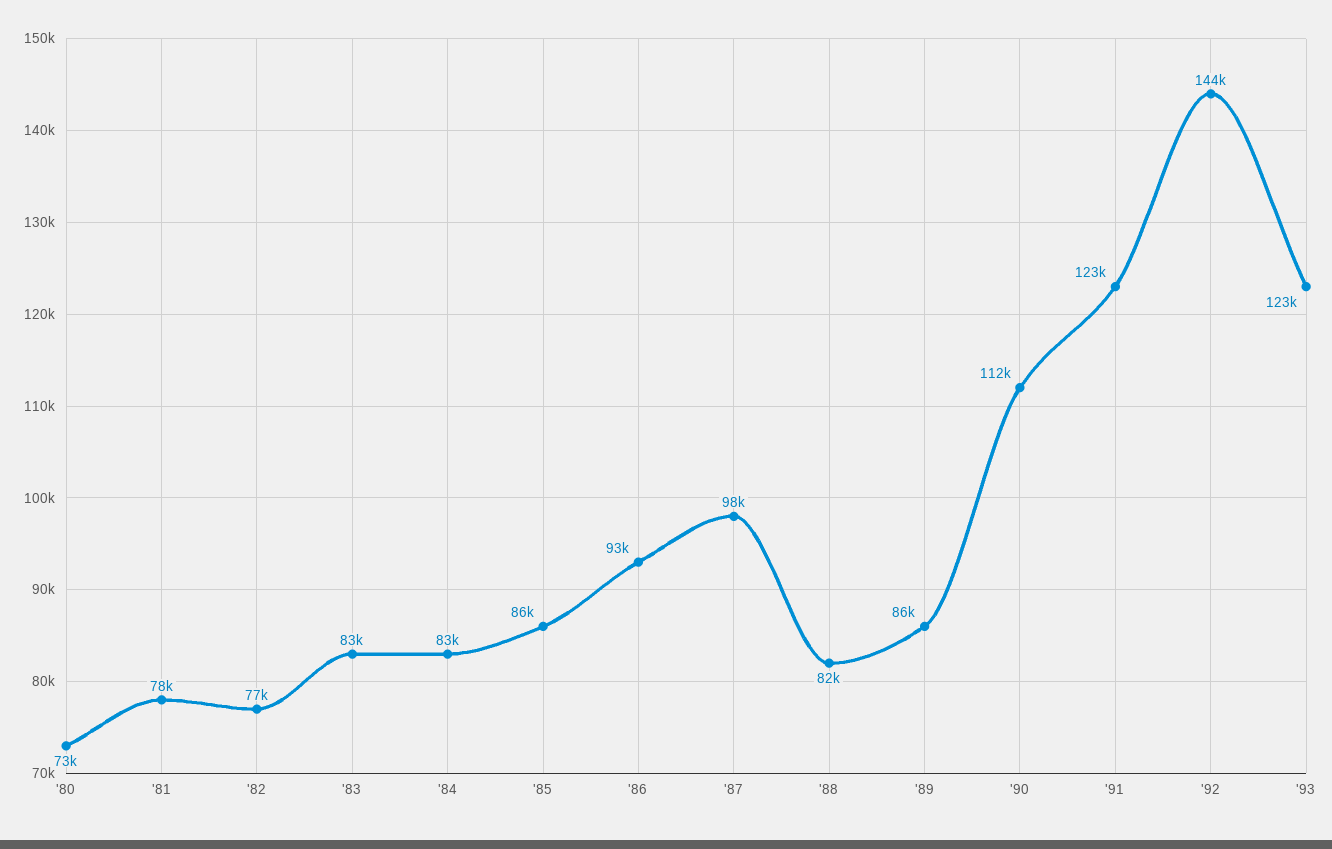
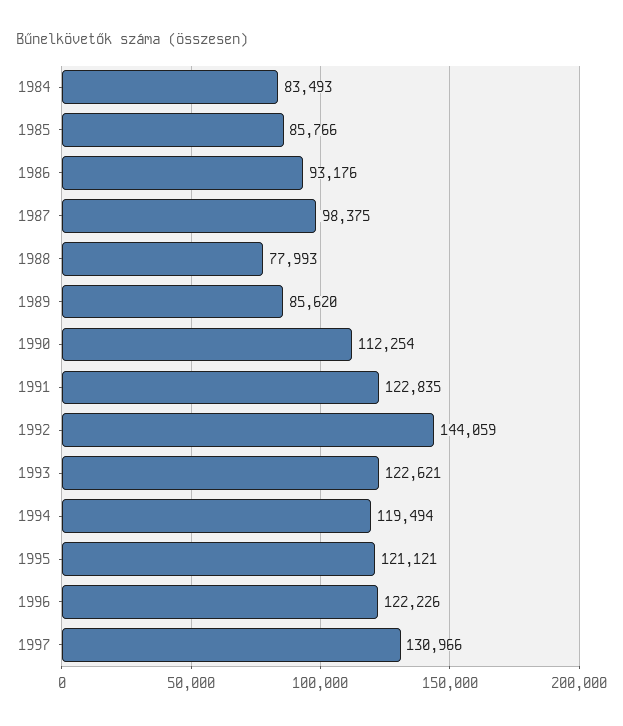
'80: 73000 -> none
'81: 78000 -> none
'82: 77000 -> none
'83: 83000 -> none
'88: 82000 -> 77993
1994: none -> 119494
1995: none -> 121121
1996: none -> 122226
1997: none -> 130966

